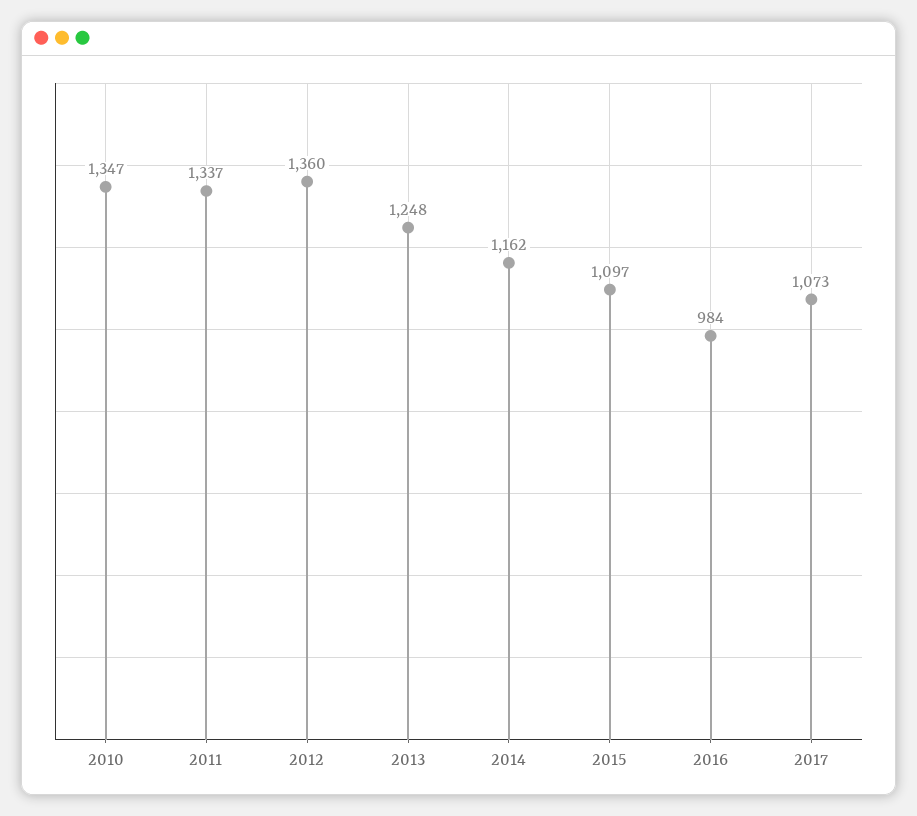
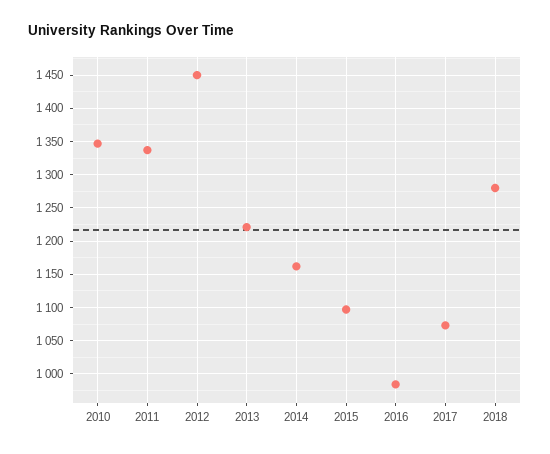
2012: 1360 -> 1450
2013: 1248 -> 1220
2018: none -> 1280

